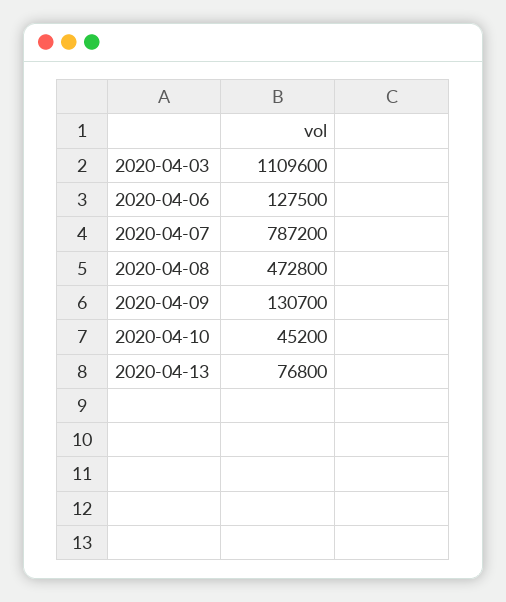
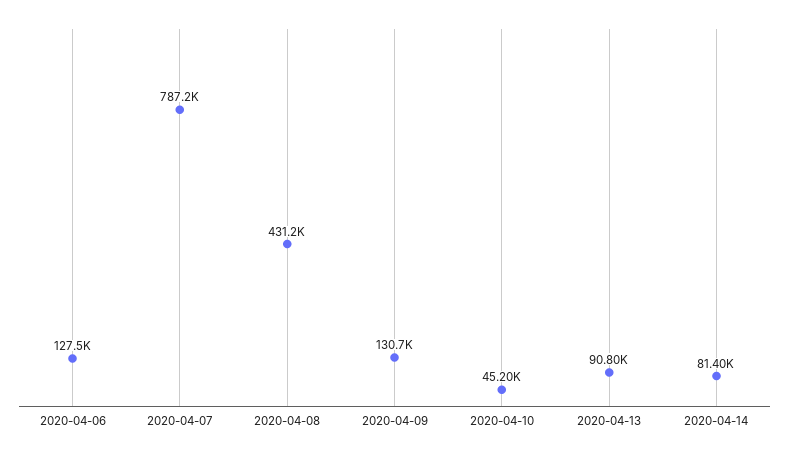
2020-04-03: 1109600 -> none
2020-04-08: 472800 -> 431200
2020-04-13: 76800 -> 90800
2020-04-14: none -> 81400

